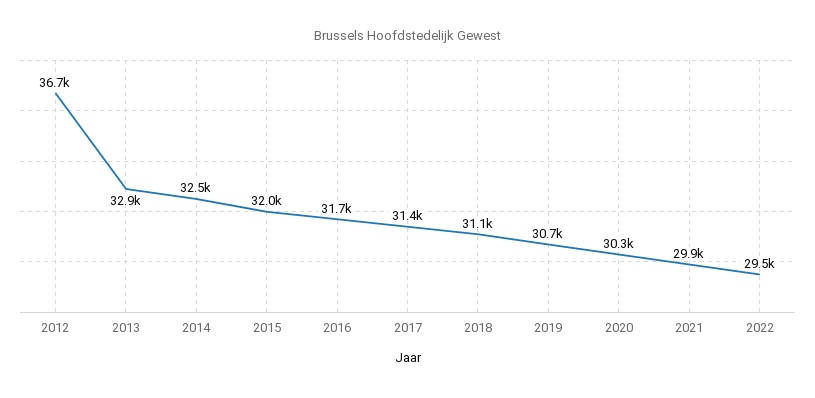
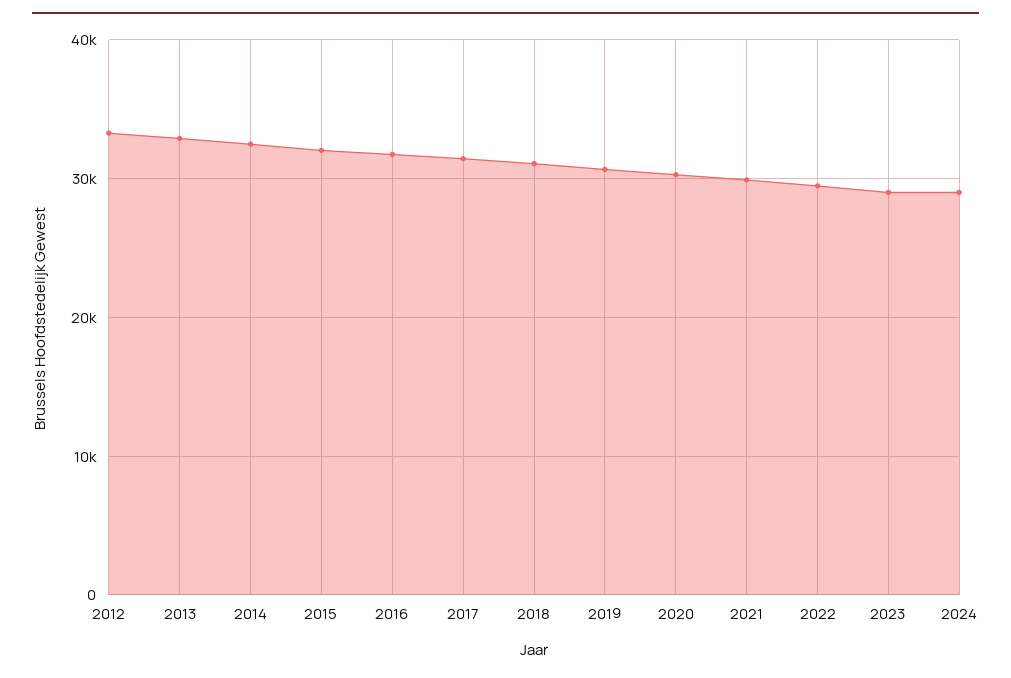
2012: 36700 -> 33000
2023: none -> 29000
2024: none -> 29000

